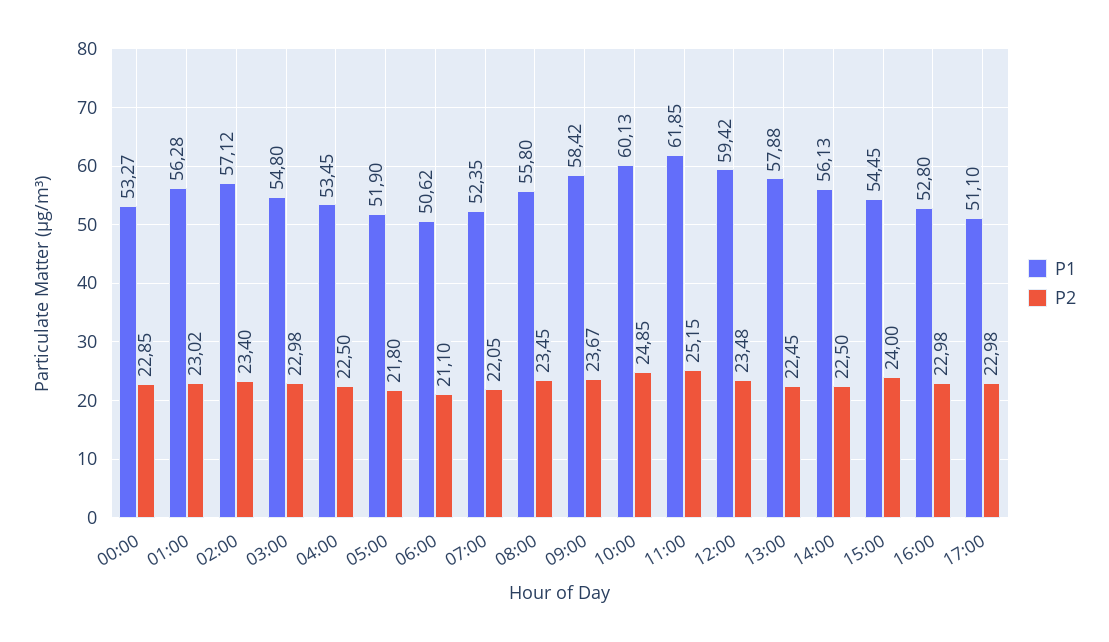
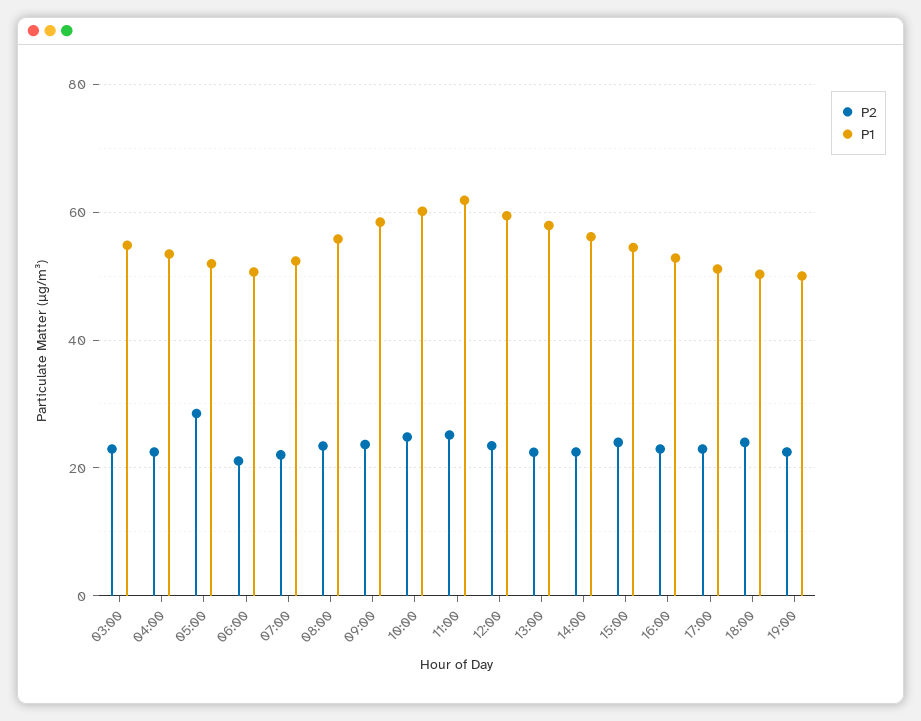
P1, 00:00: 53.27 -> none
P2, 00:00: 22.85 -> none
P1, 01:00: 56.28 -> none
P2, 01:00: 23.02 -> none
P1, 02:00: 57.12 -> none
P2, 02:00: 23.4 -> none
P2, 05:00: 21.8 -> 28
P2, 18:00: none -> 24
P1, 18:00: none -> 50
P2, 19:00: none -> 22
P1, 19:00: none -> 50

